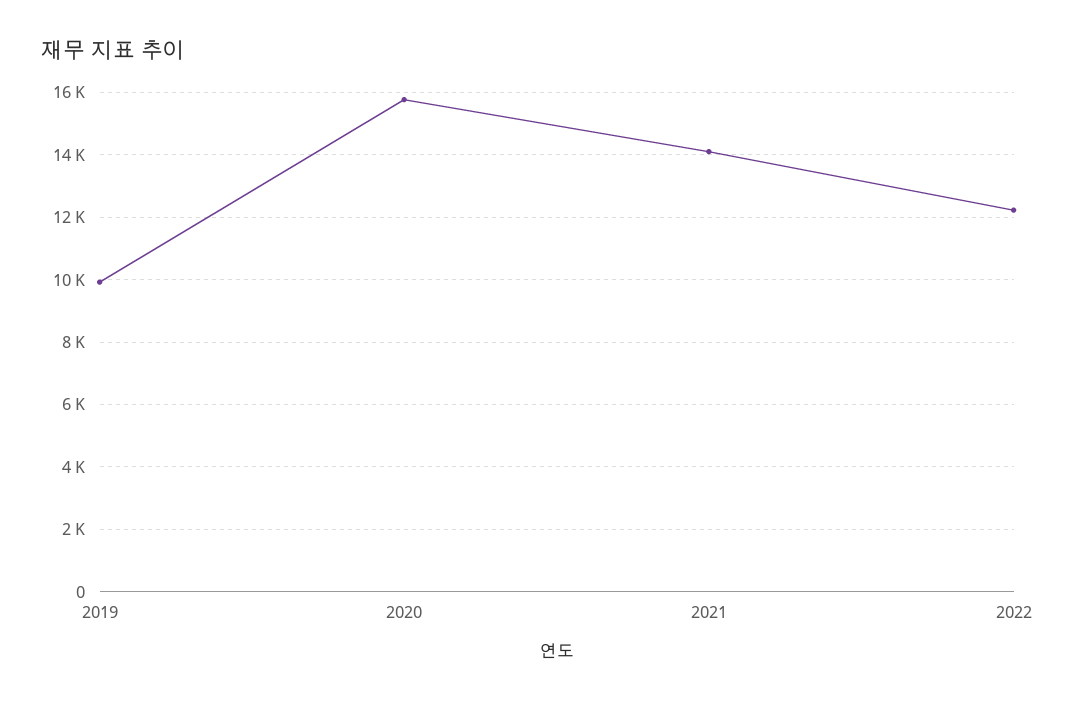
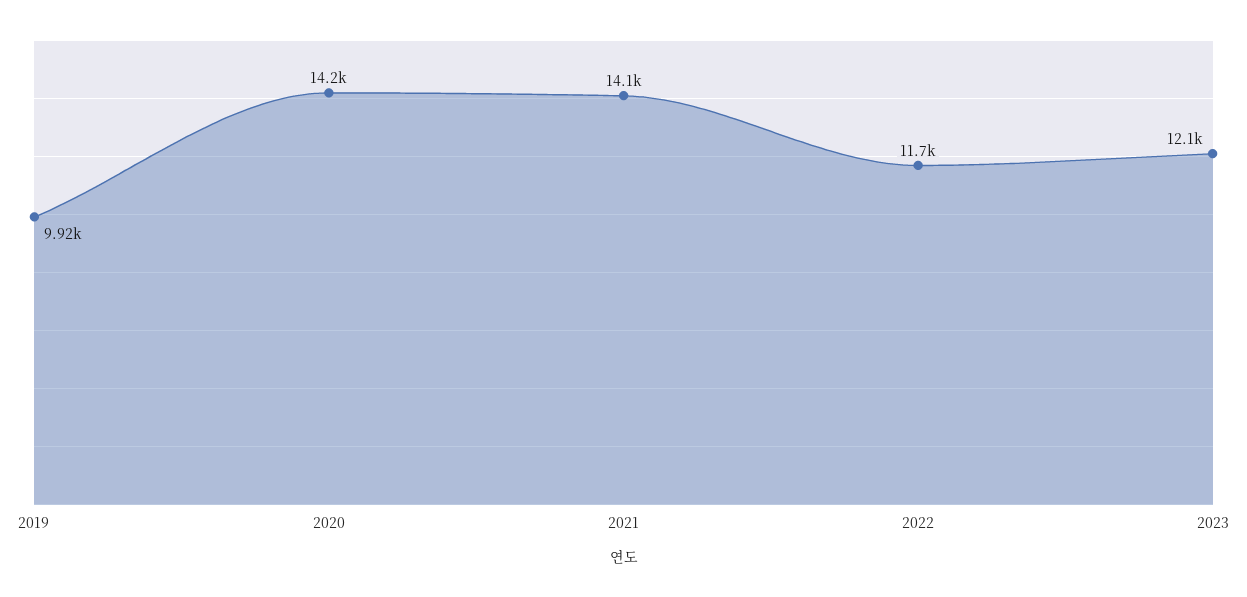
2020: 15800 -> 14200
2022: 12200 -> 11700
2023: none -> 12100

